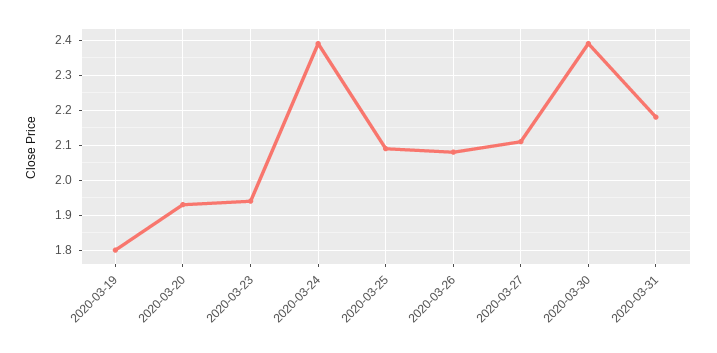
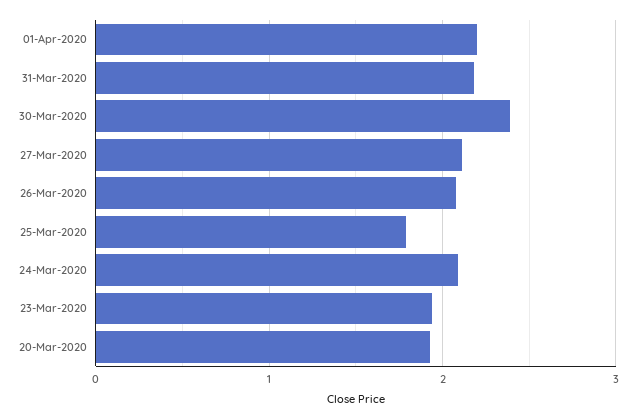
2020-03-19: 1.8 -> none
2020-03-24: 2.4 -> 2.1
2020-03-25: 2.1 -> 1.8
01-Apr-2020: none -> 2.2

